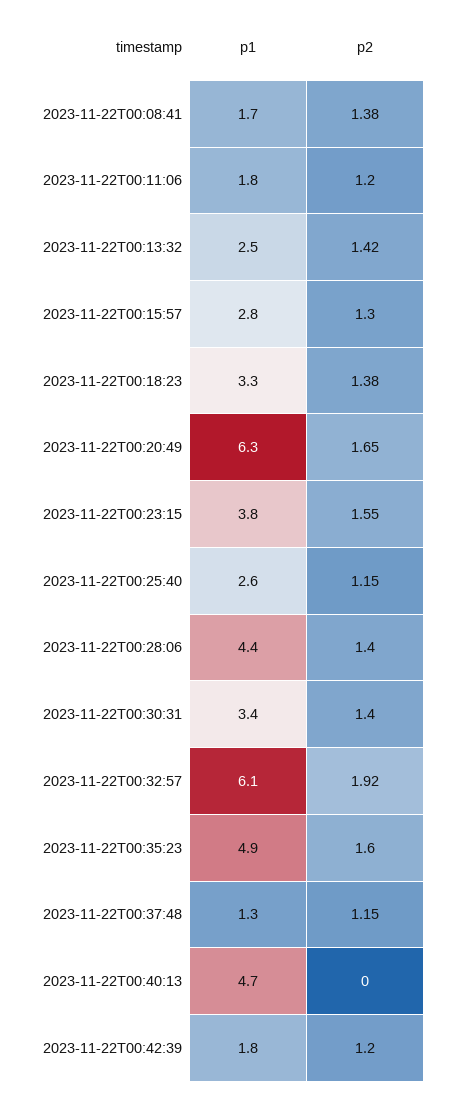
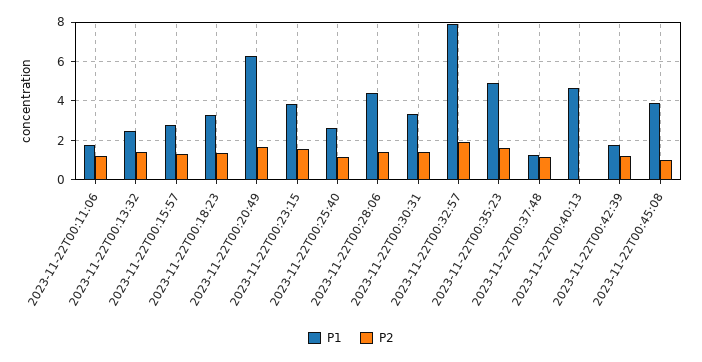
p1, 2023-11-22T00:08:41: 1.7 -> none
p2, 2023-11-22T00:08:41: 1.38 -> none
p1, 2023-11-22T00:32:57: 6.1 -> 8
p1, 2023-11-22T00:45:08: none -> 4
p2, 2023-11-22T00:45:08: none -> 1

